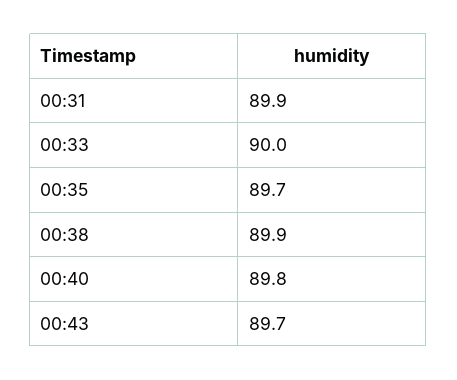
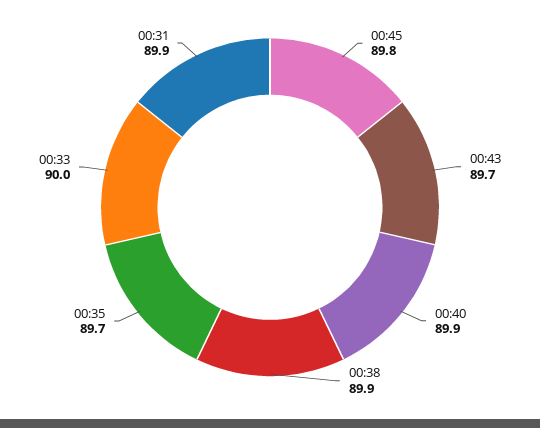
00:40: 89.8 -> 89.9
00:45: none -> 89.8

